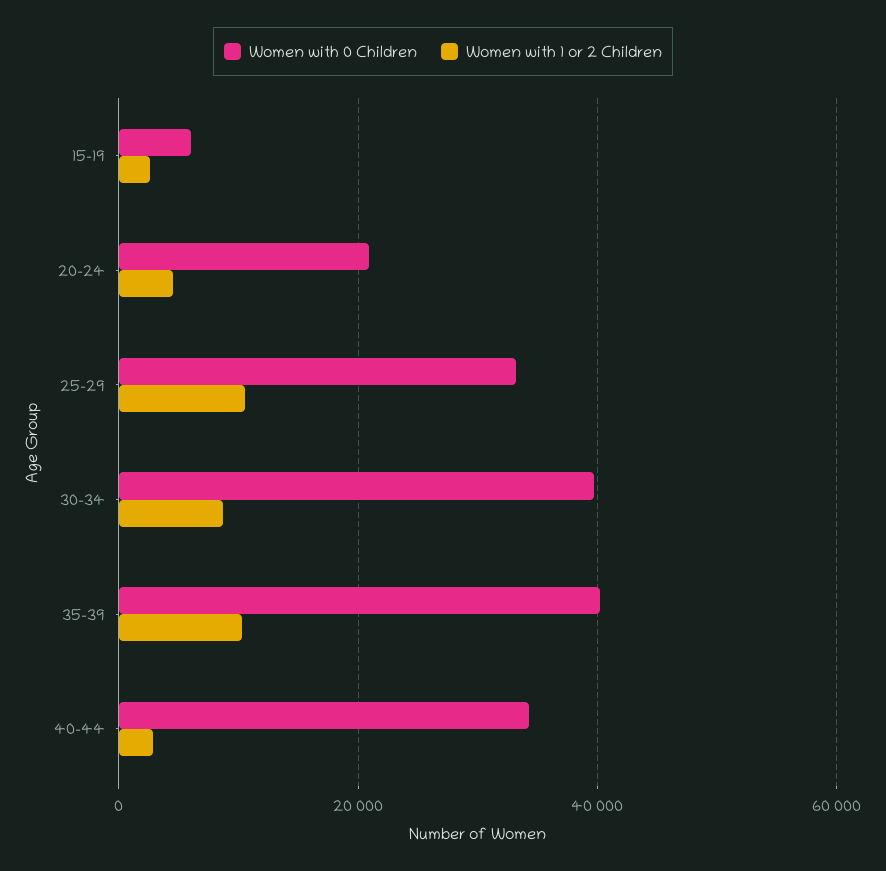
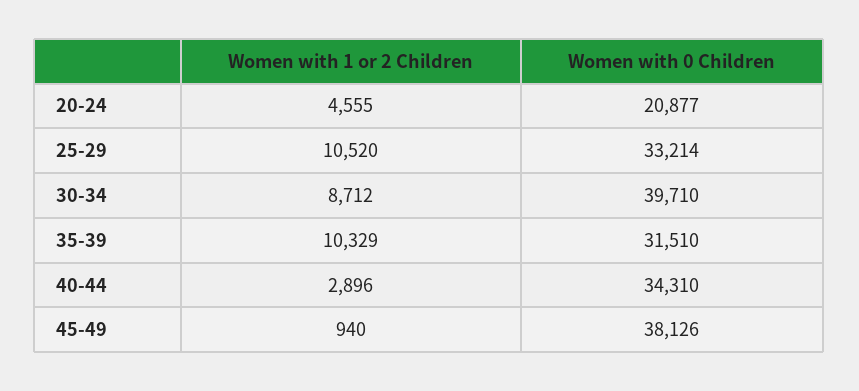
Women with 0 Children, 15-19: 6000 -> none
Women with 1 or 2 Children, 15-19: 2000 -> none
Women with 0 Children, 35-39: 40000 -> 31510
Women with 1 or 2 Children, 45-49: none -> 940
Women with 0 Children, 45-49: none -> 38126

